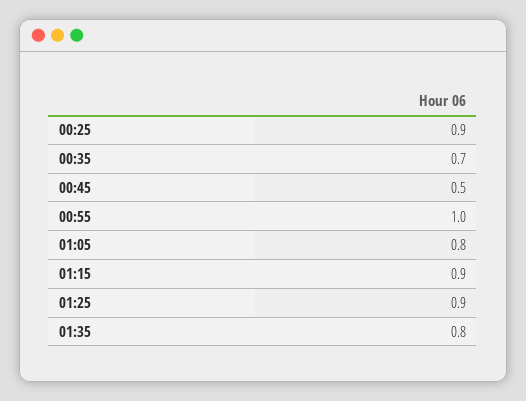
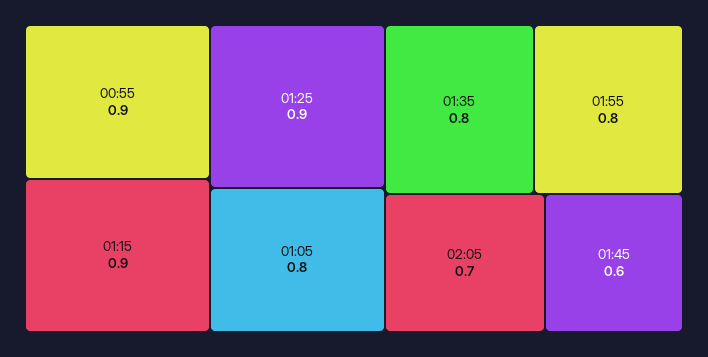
00:25: 0.9 -> none
00:35: 0.7 -> none
00:45: 0.5 -> none
00:55: 1 -> 0.9
01:55: none -> 0.8
02:05: none -> 0.7
01:45: none -> 0.6

